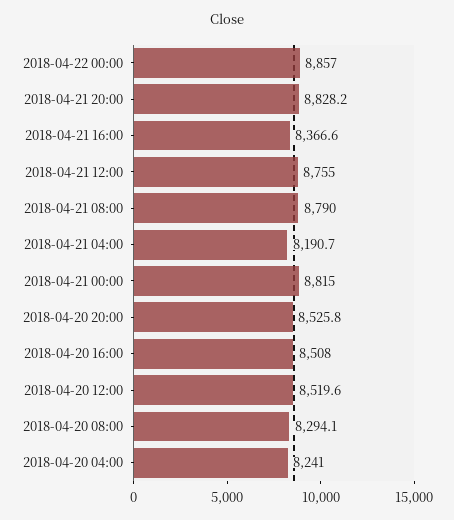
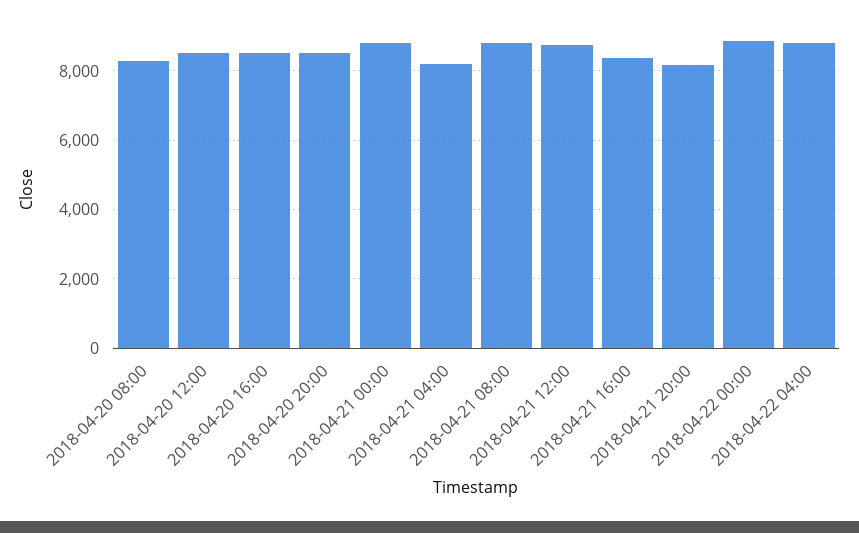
2018-04-21 20:00: 8828.2 -> 8200
2018-04-20 04:00: 8241 -> none
2018-04-22 04:00: none -> 8800

